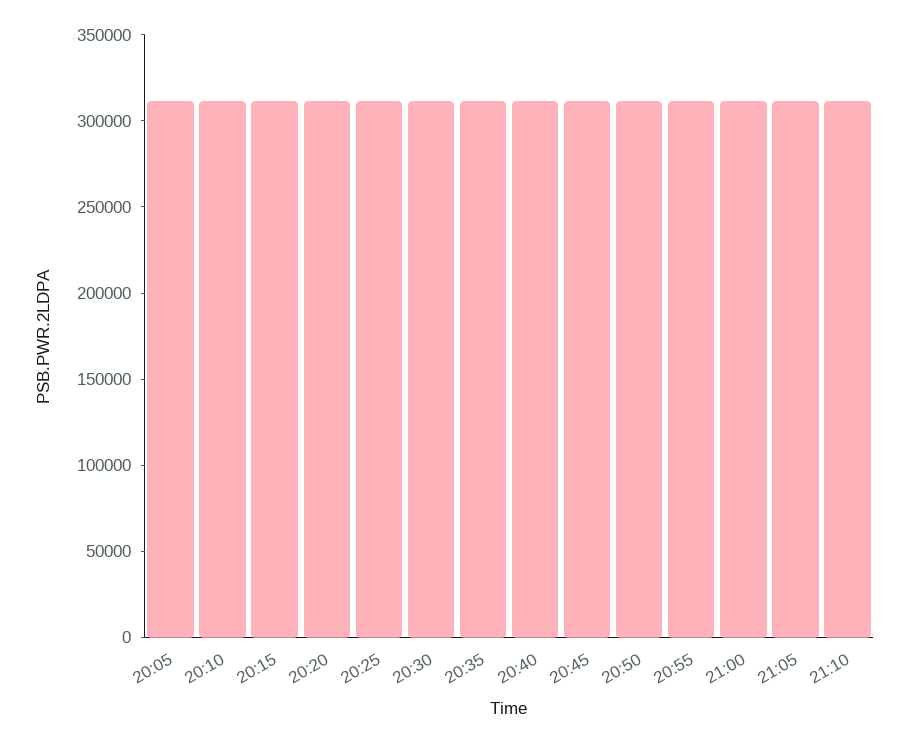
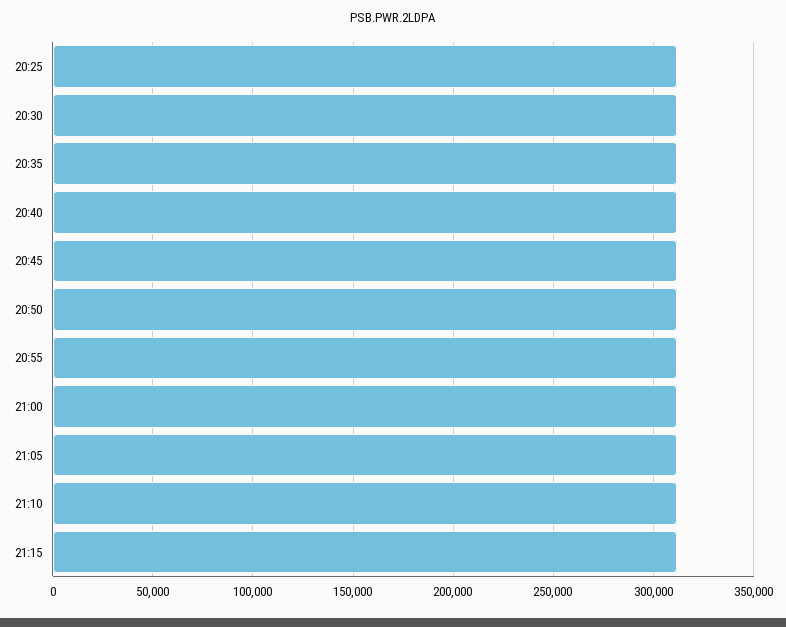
20:05: 310000 -> none
20:10: 310000 -> none
20:15: 310000 -> none
20:20: 310000 -> none
21:15: none -> 310000

